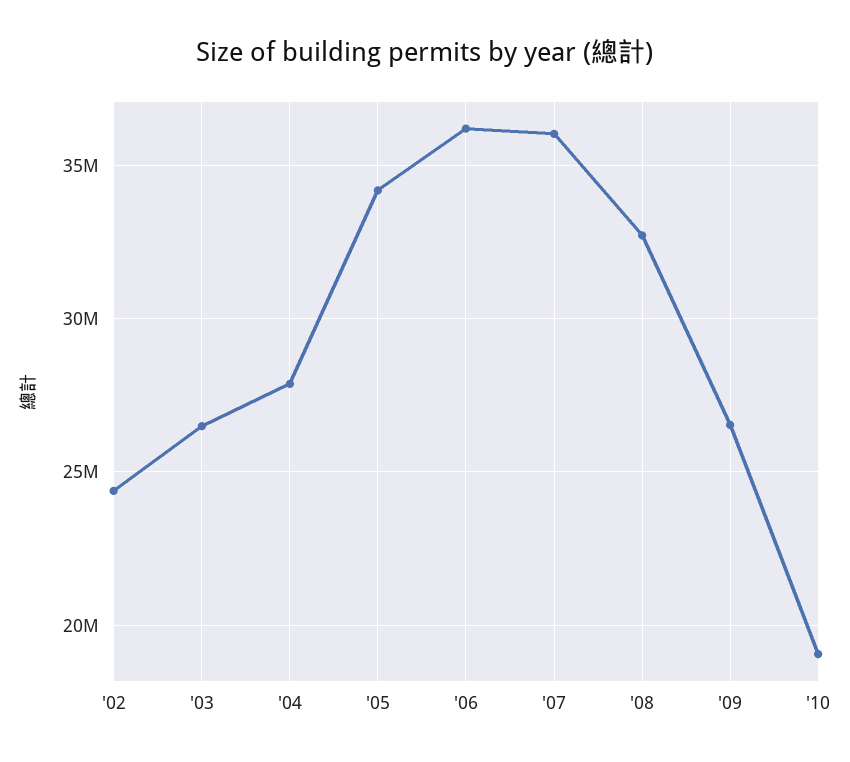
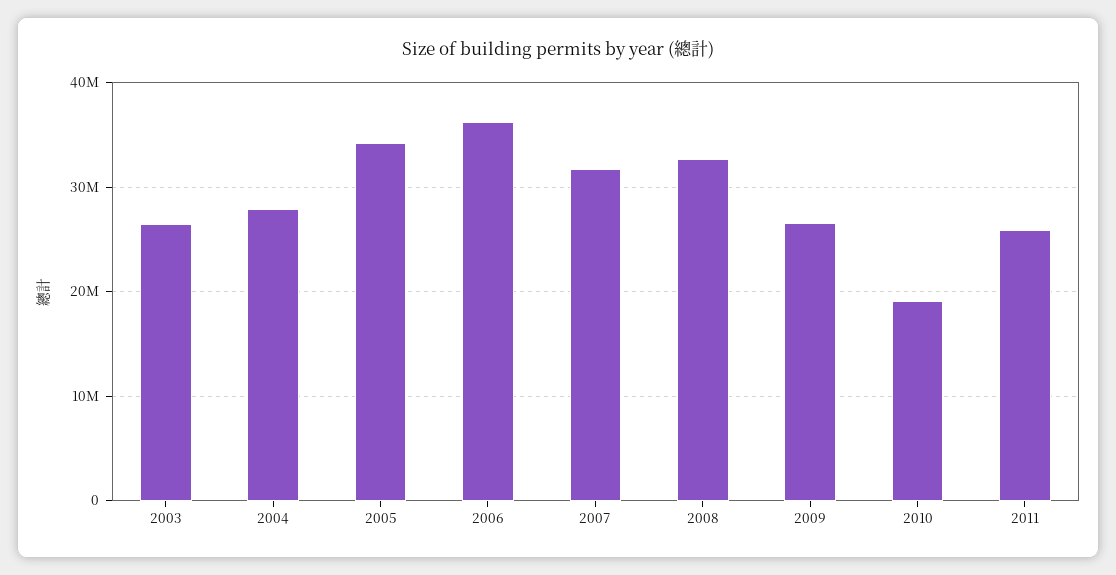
'02: 24500000 -> none
'07: 36000000 -> 32000000
2011: none -> 26000000

